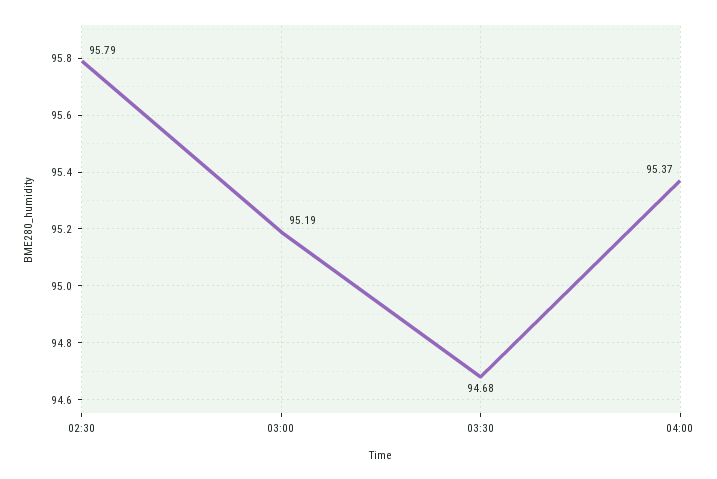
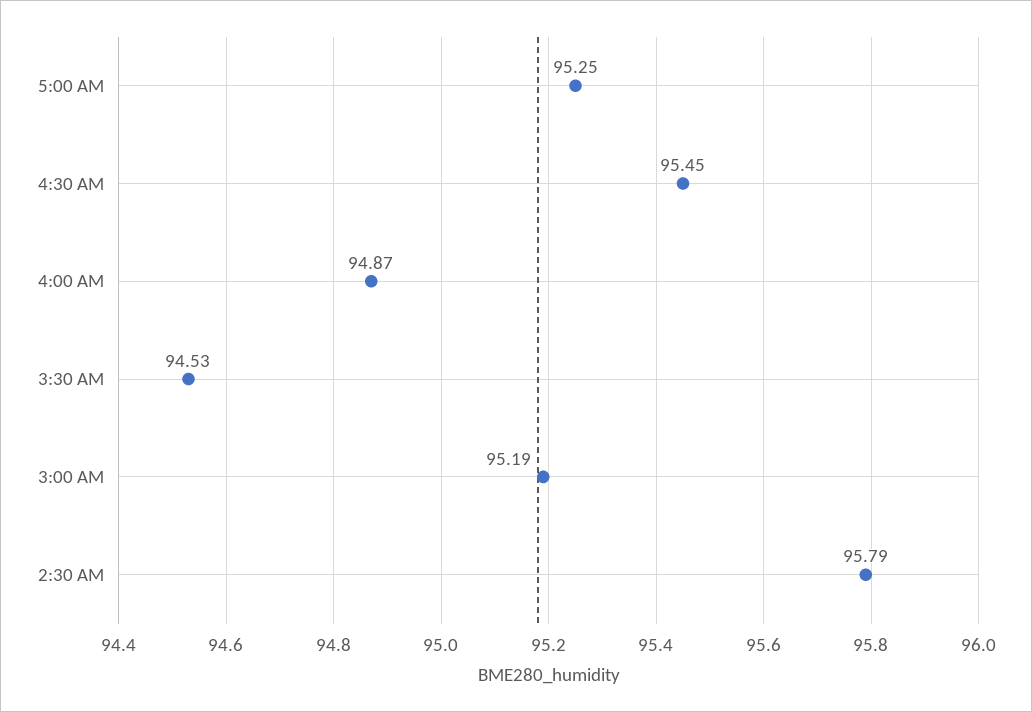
03:30: 94.68 -> 94.53
04:00: 95.37 -> 94.87
5:00 AM: none -> 95.25
4:30 AM: none -> 95.45

